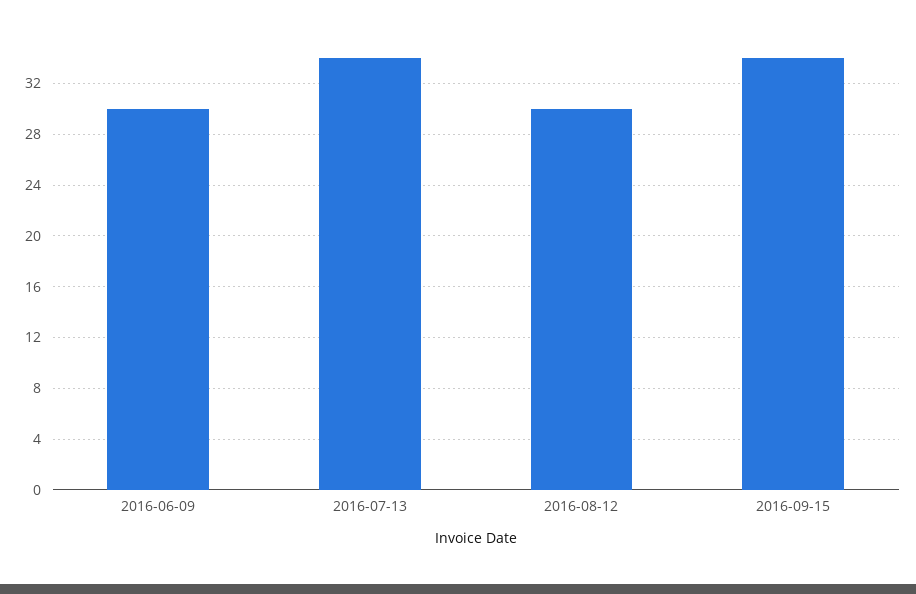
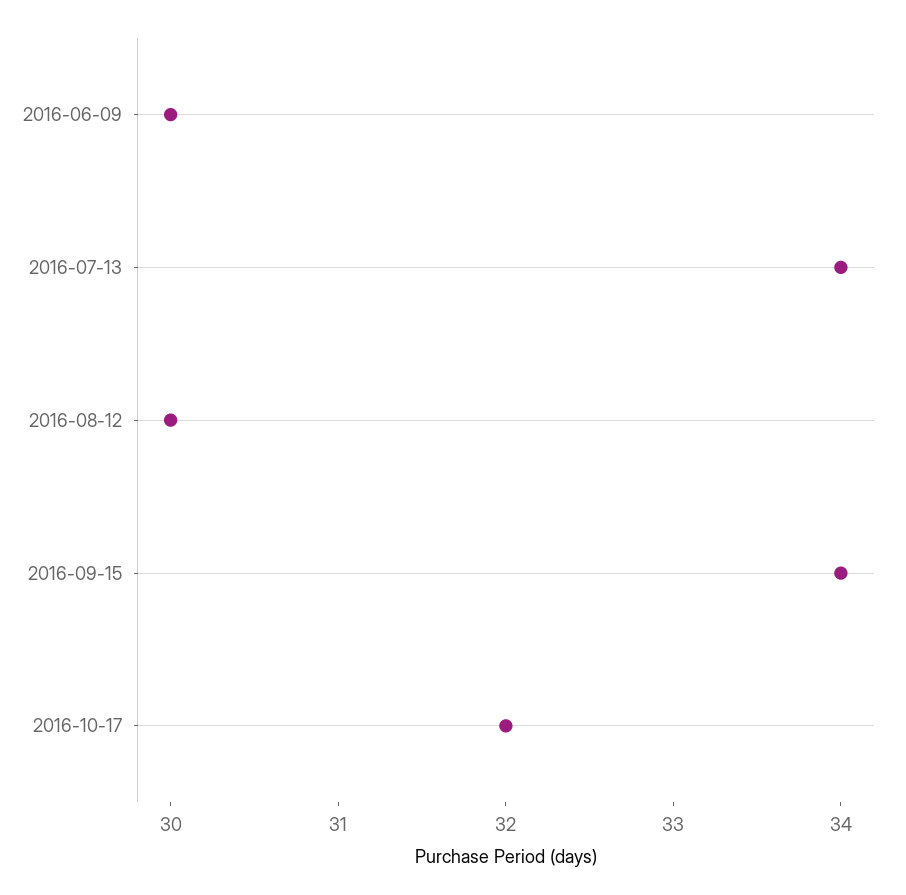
2016-10-17: none -> 32

